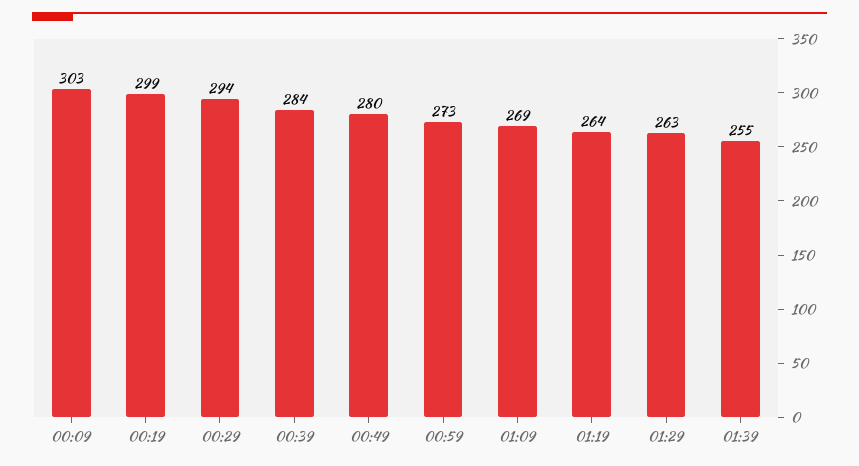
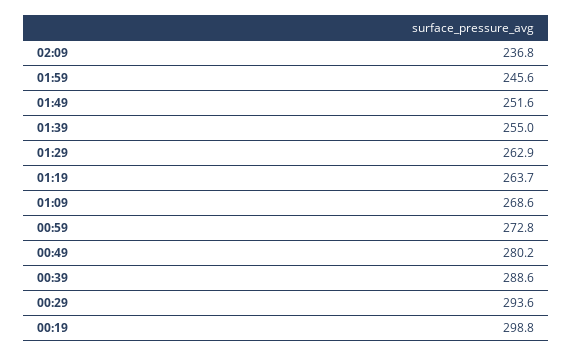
00:09: 303 -> none
00:39: 284 -> 288.6
02:09: none -> 236.8
01:59: none -> 245.6
01:49: none -> 251.6

